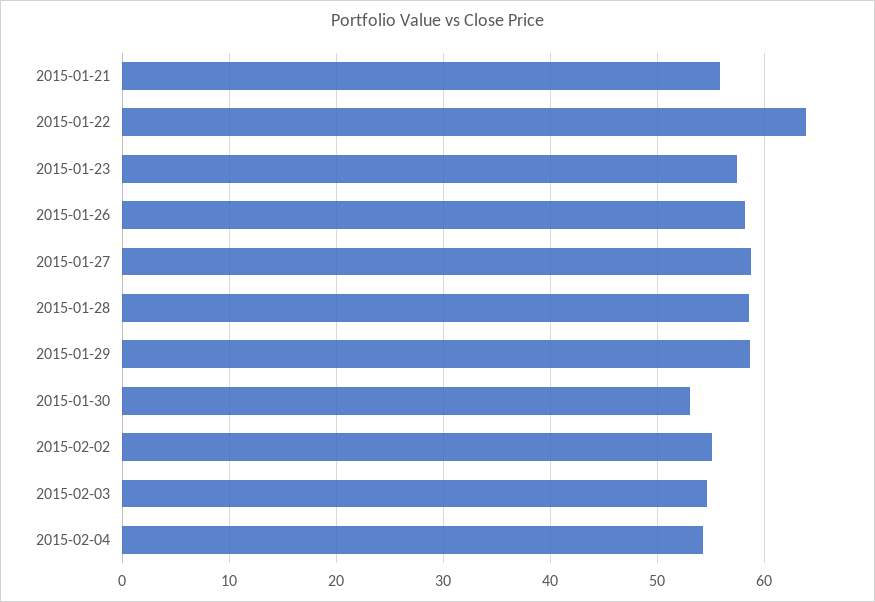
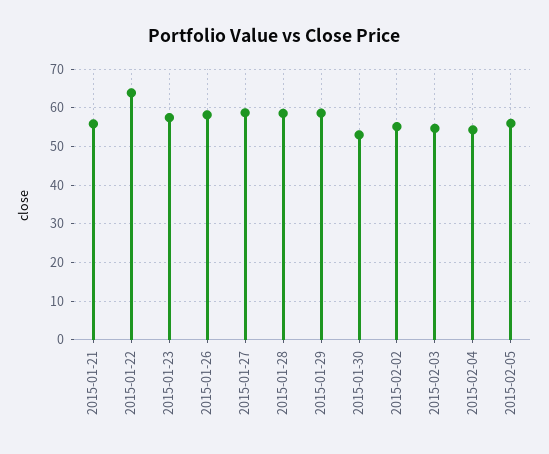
2015-02-05: none -> 56

